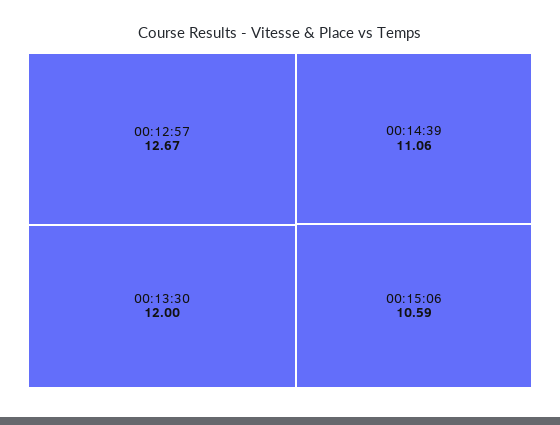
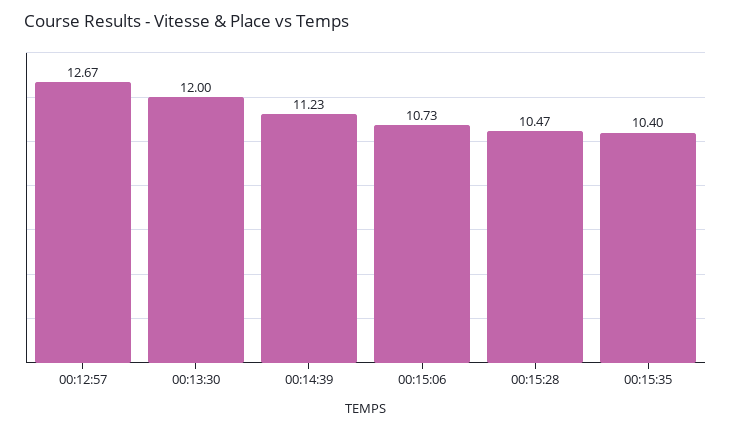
00:14:39: 11.06 -> 11.23
00:15:06: 10.59 -> 10.73
00:15:28: none -> 10.47
00:15:35: none -> 10.4

